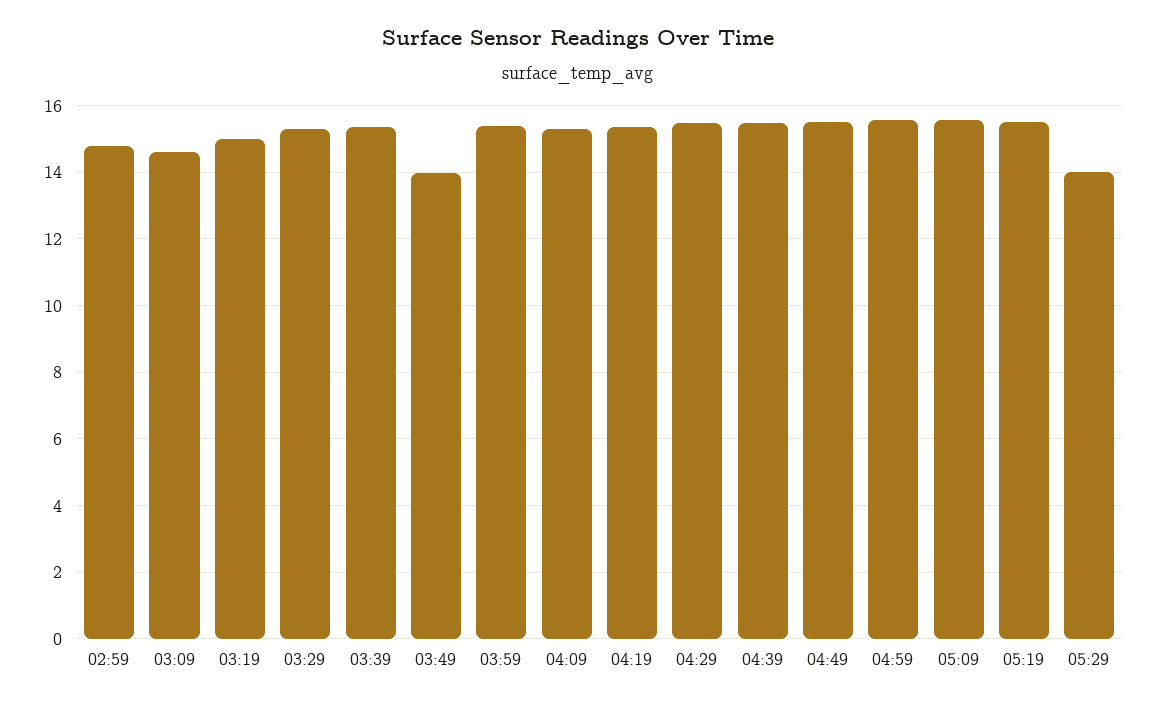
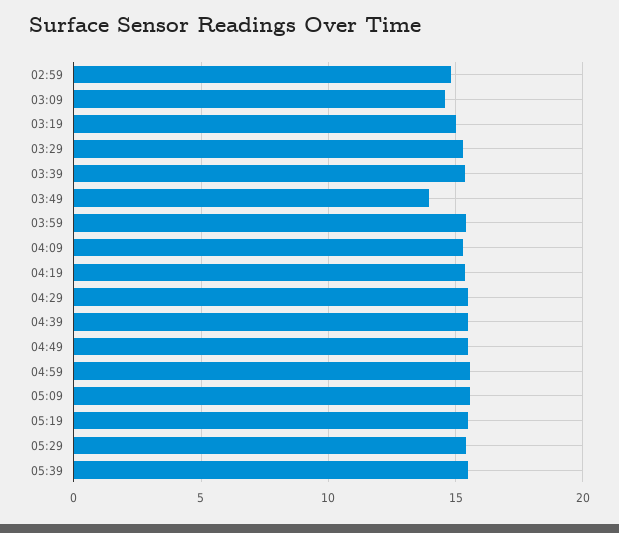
05:29: 14 -> 15.5
05:39: none -> 15.5

